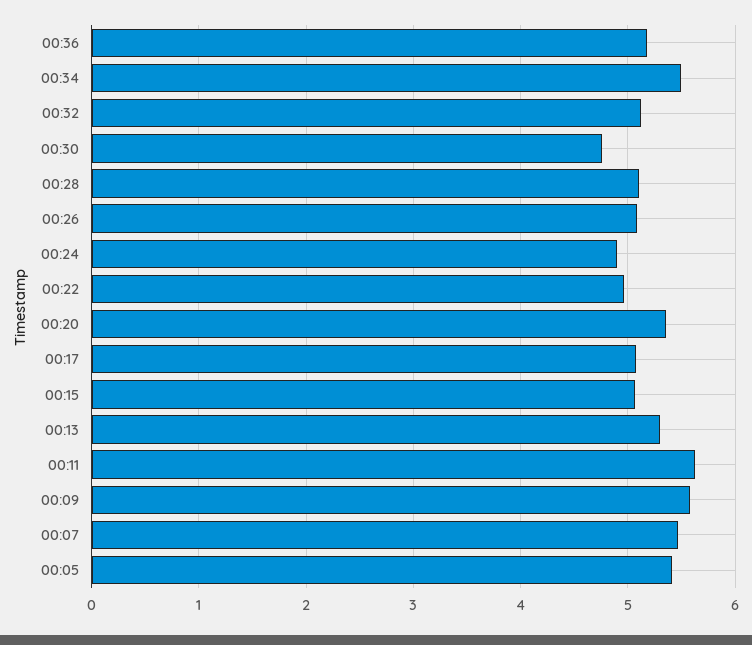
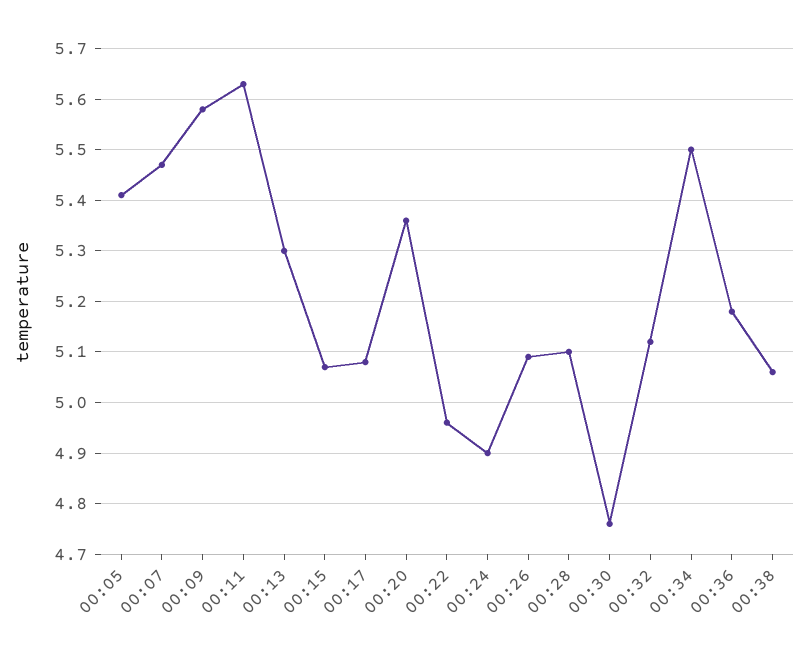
00:38: none -> 5.05

